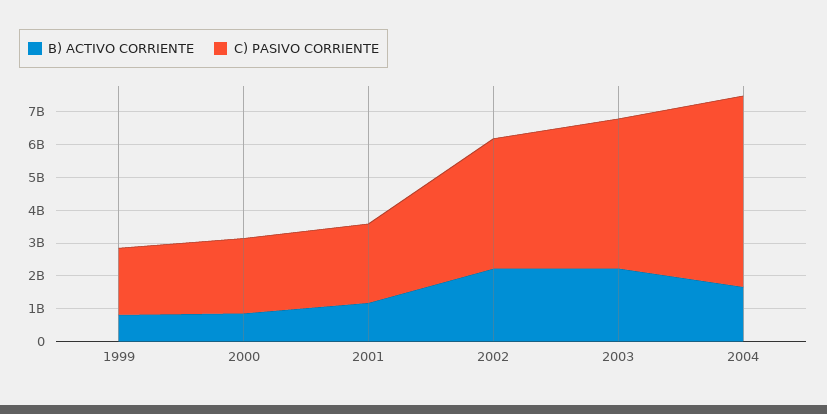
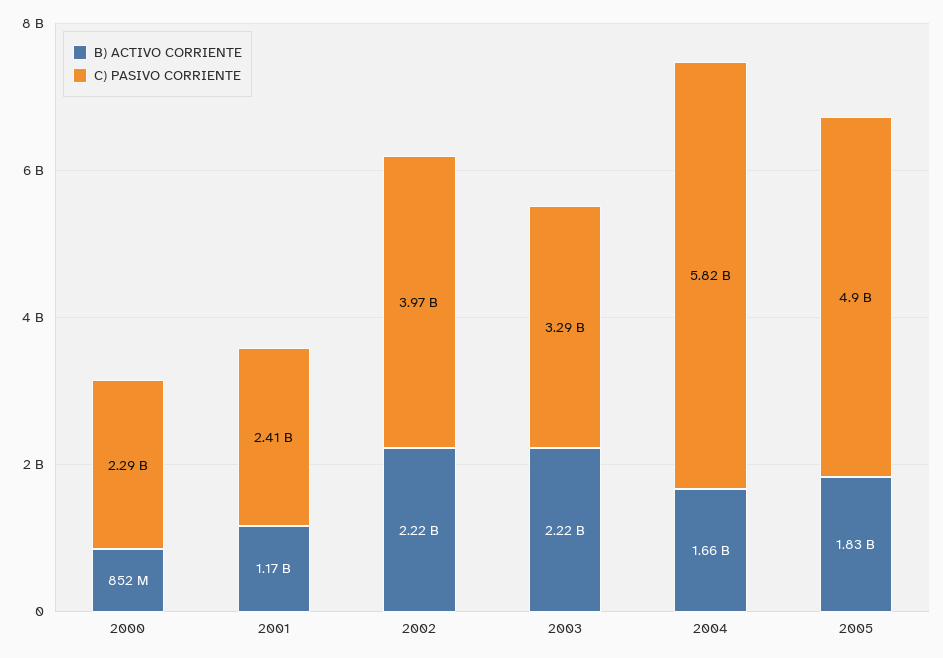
B) ACTIVO CORRIENTE, 1999: 750000000 -> none
C) PASIVO CORRIENTE, 1999: 2000000000 -> none
C) PASIVO CORRIENTE, 2003: 4500000000 -> 3290000000
B) ACTIVO CORRIENTE, 2005: none -> 1830000000
C) PASIVO CORRIENTE, 2005: none -> 4900000000

